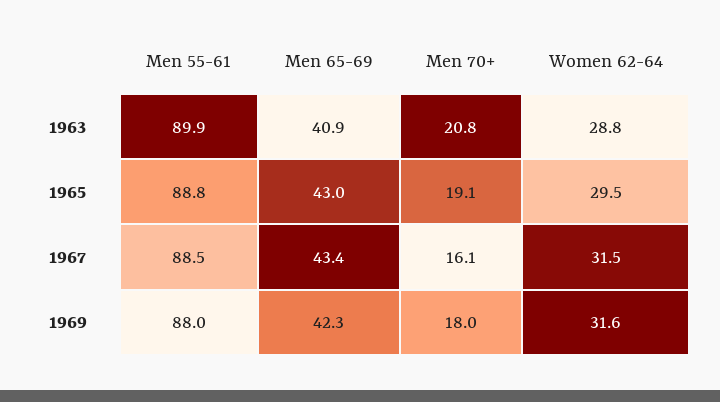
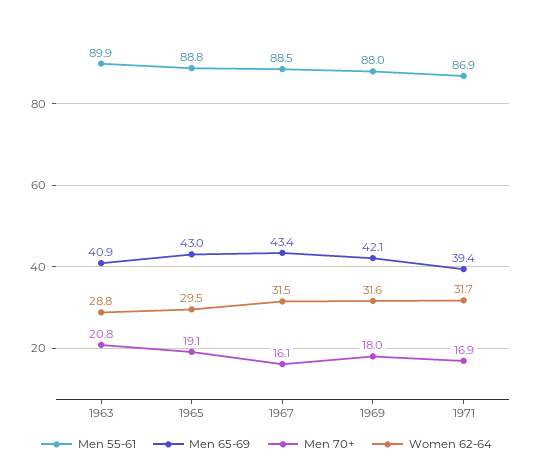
Men 65-69, 1969: 42.3 -> 42.1
Men 55-61, 1971: none -> 86.9
Men 65-69, 1971: none -> 39.4
Men 70+, 1971: none -> 16.9
Women 62-64, 1971: none -> 31.7

